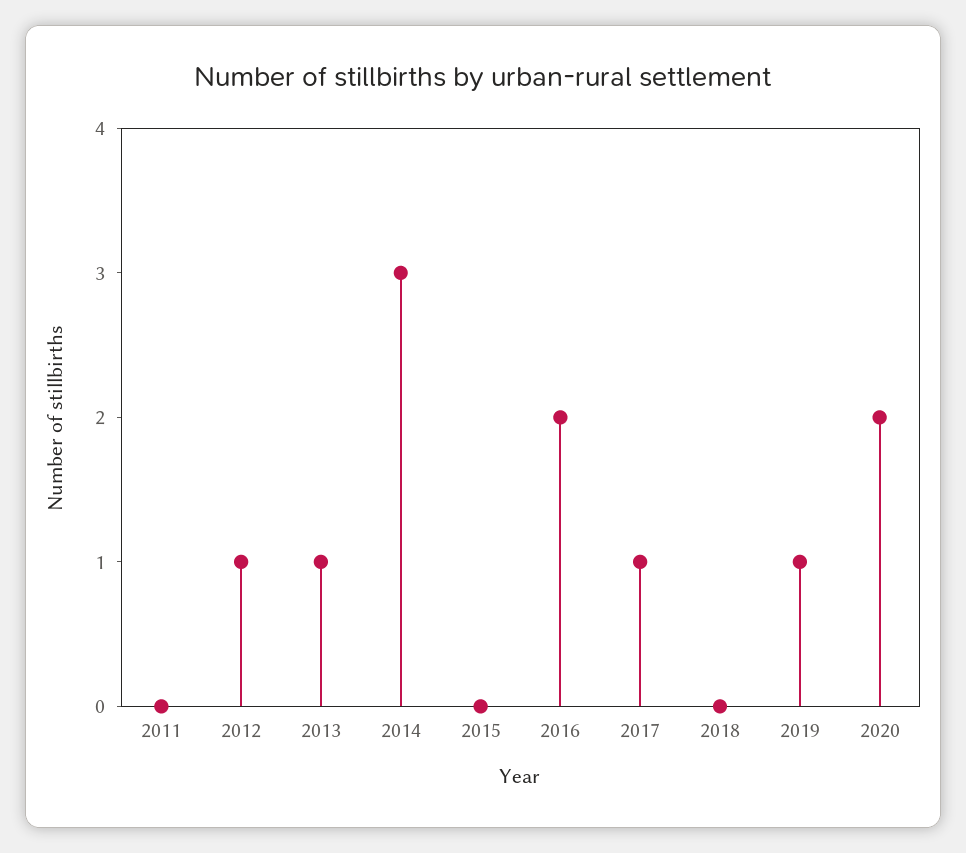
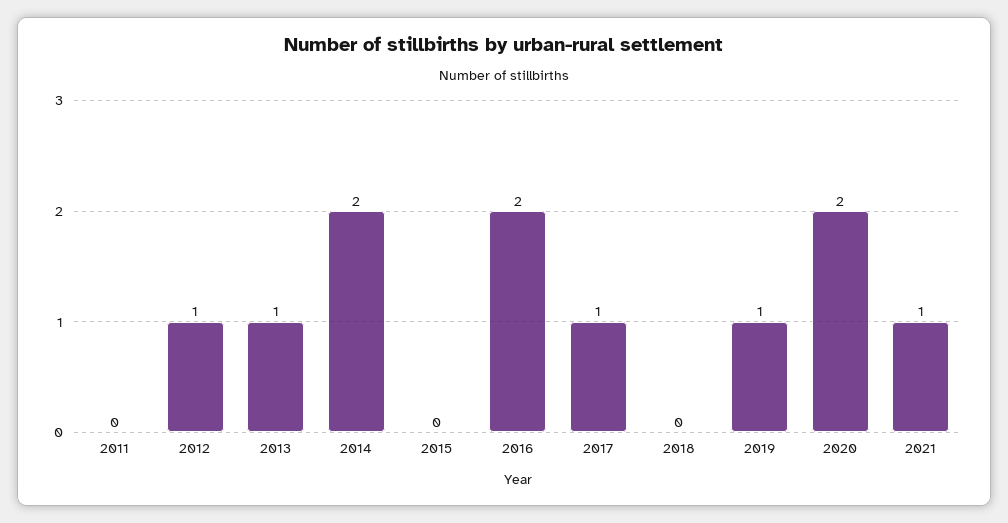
2014: 3 -> 2
2021: none -> 1

